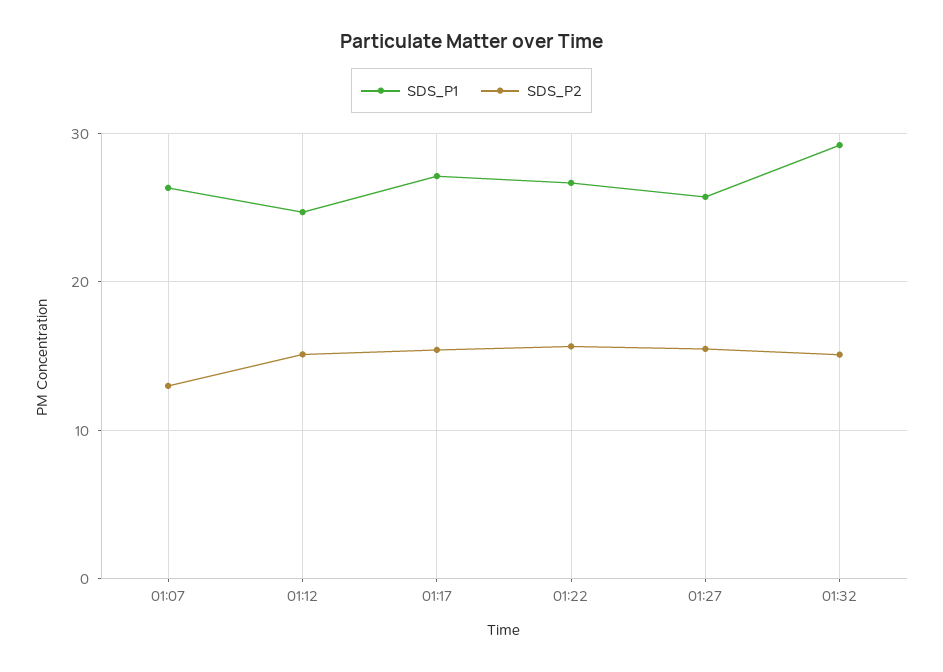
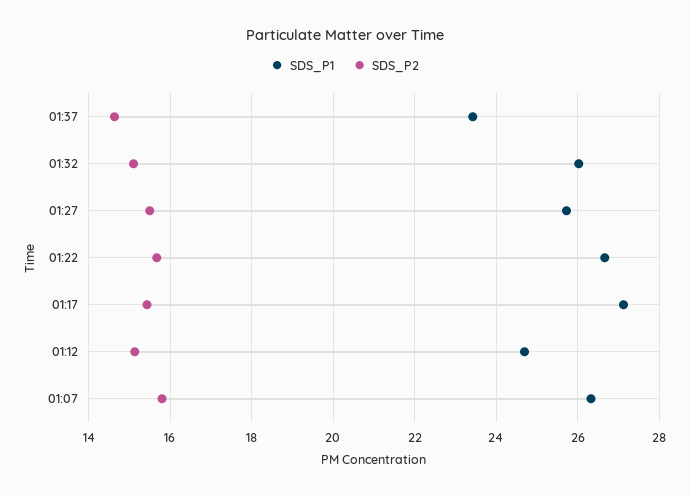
SDS_P2, 01:07: 13 -> 15.8
SDS_P1, 01:32: 29 -> 26
SDS_P1, 01:37: none -> 23.4
SDS_P2, 01:37: none -> 14.6

